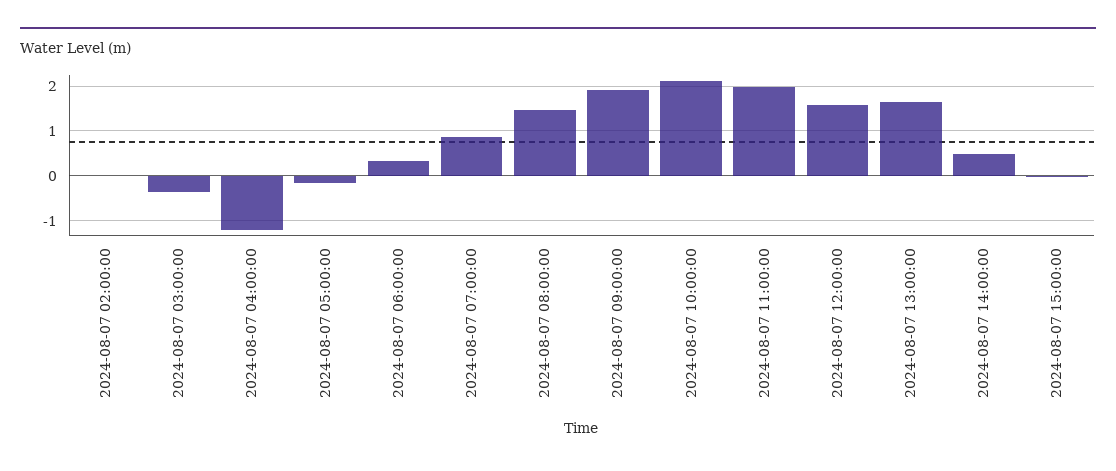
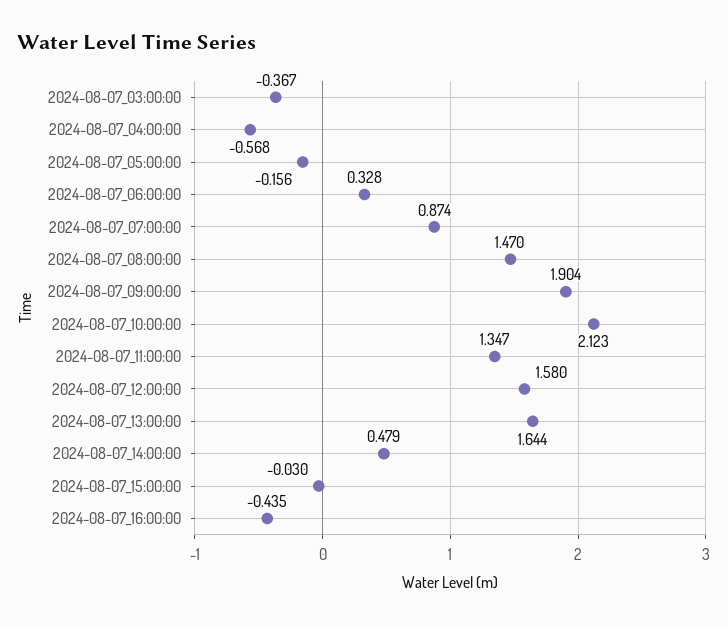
2024-08-07 02:00:00: 0 -> none
2024-08-07 04:00:00: -1.2 -> -0.568
2024-08-07 11:00:00: 2 -> 1.347
2024-08-07_16:00:00: none -> -0.435

